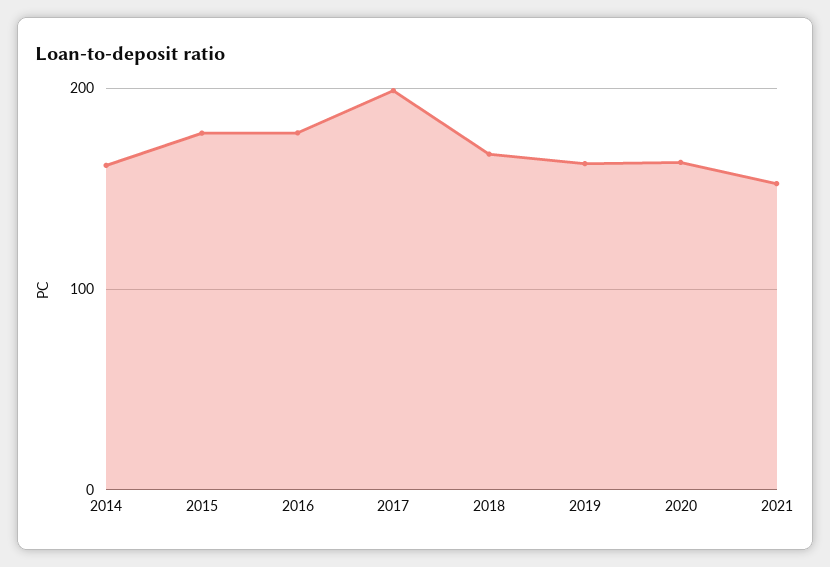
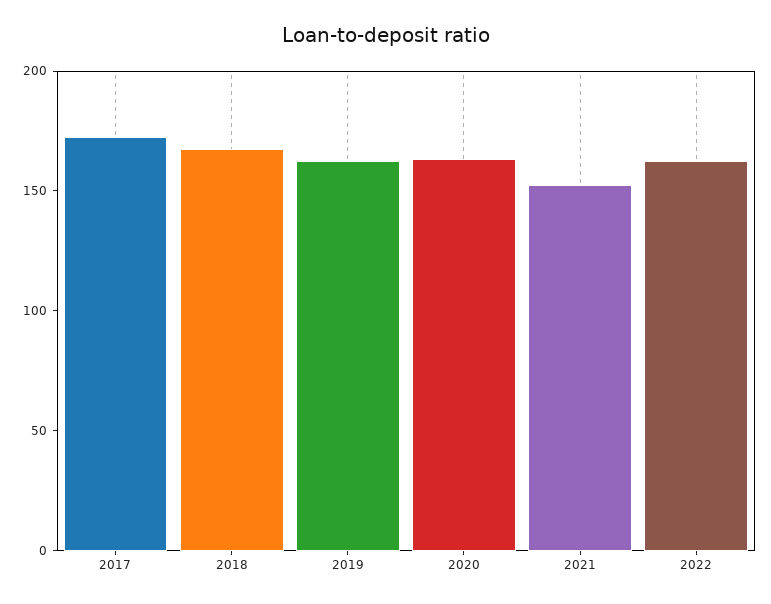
2014: 160 -> none
2015: 180 -> none
2016: 180 -> none
2017: 200 -> 170
2022: none -> 160

